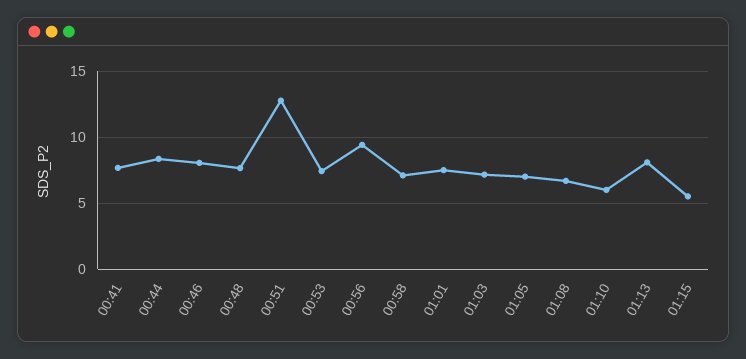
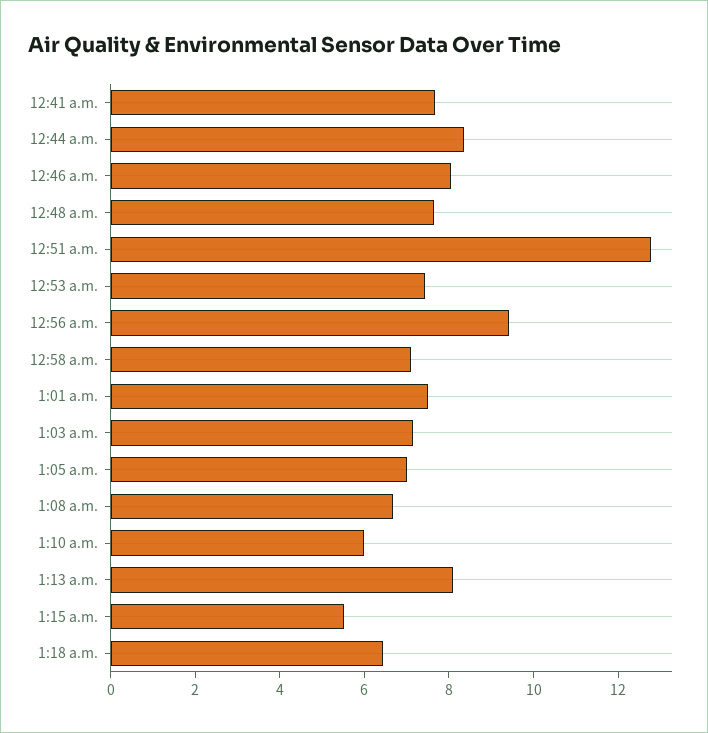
1:18 a.m.: none -> 6.5

